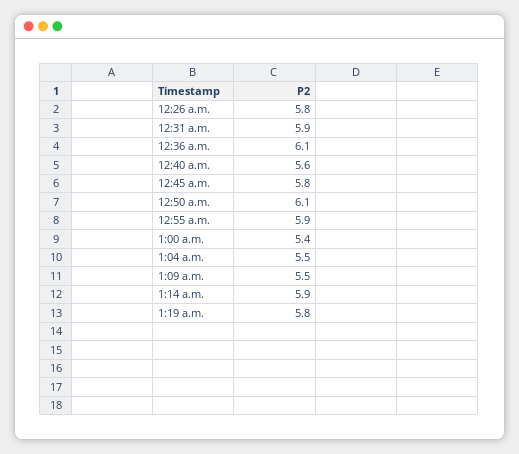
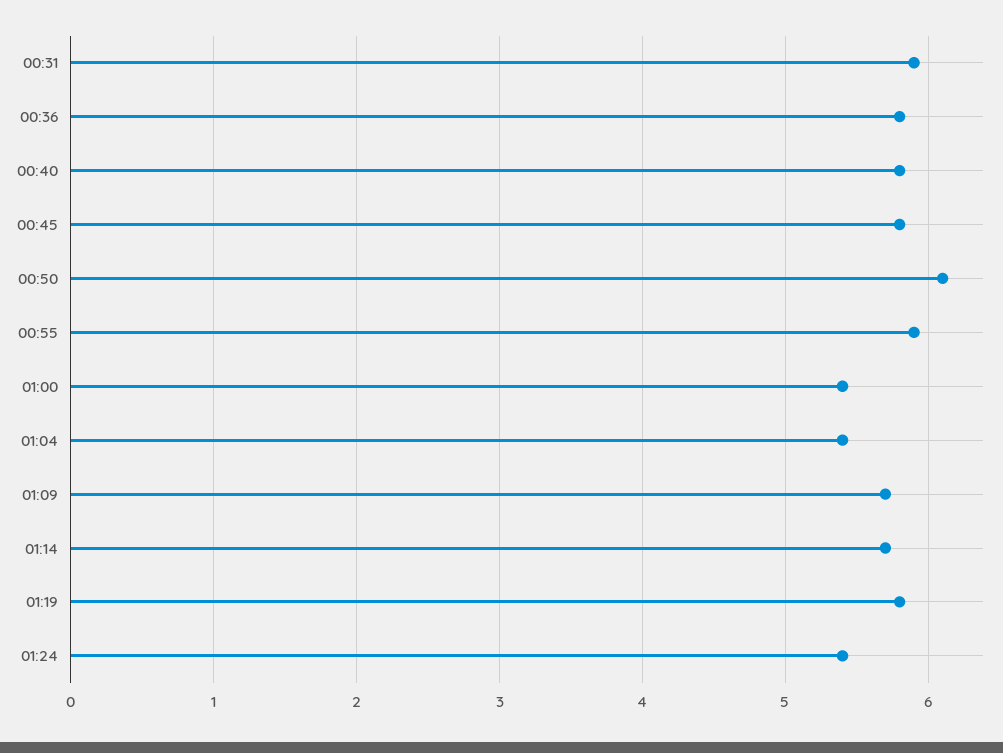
12:26 a.m.: 5.8 -> none
12:36 a.m.: 6.1 -> 5.8
12:40 a.m.: 5.6 -> 5.8
1:04 a.m.: 5.5 -> 5.4
1:09 a.m.: 5.5 -> 5.7
1:14 a.m.: 5.9 -> 5.7
01:24: none -> 5.4

